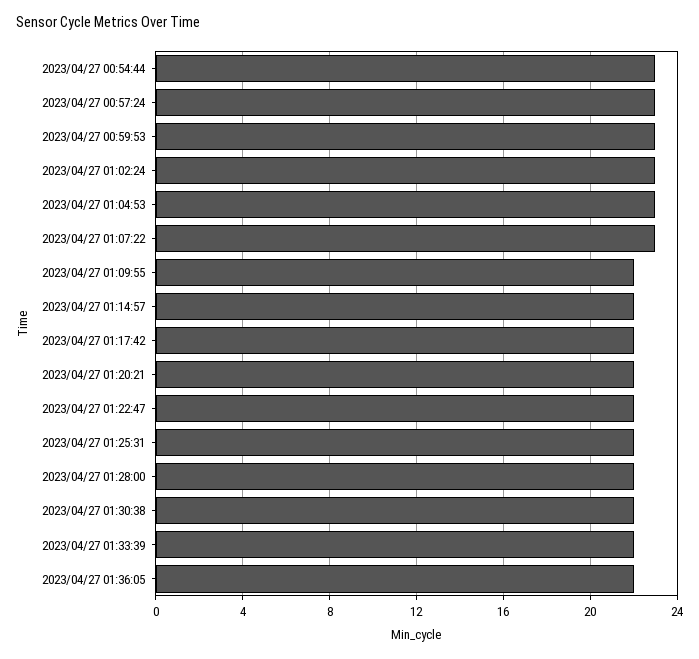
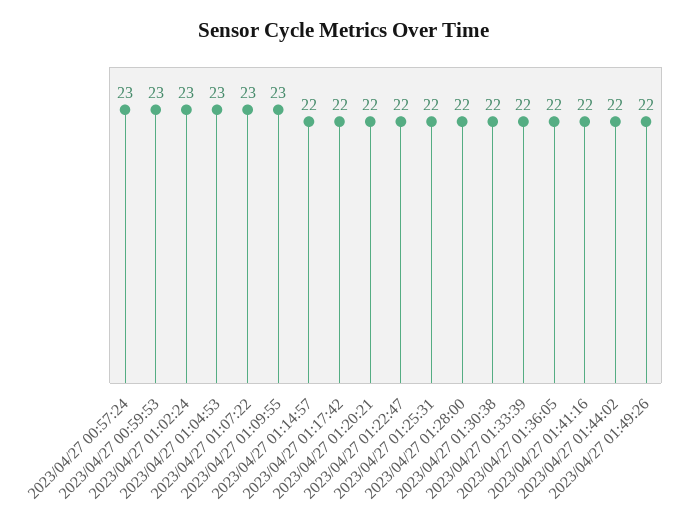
2023/04/27 00:54:44: 23 -> none
2023/04/27 01:09:55: 22 -> 23
2023/04/27 01:41:16: none -> 22
2023/04/27 01:44:02: none -> 22
2023/04/27 01:49:26: none -> 22

